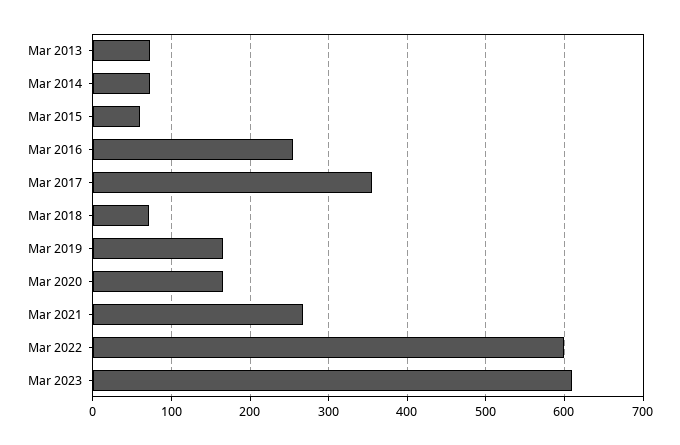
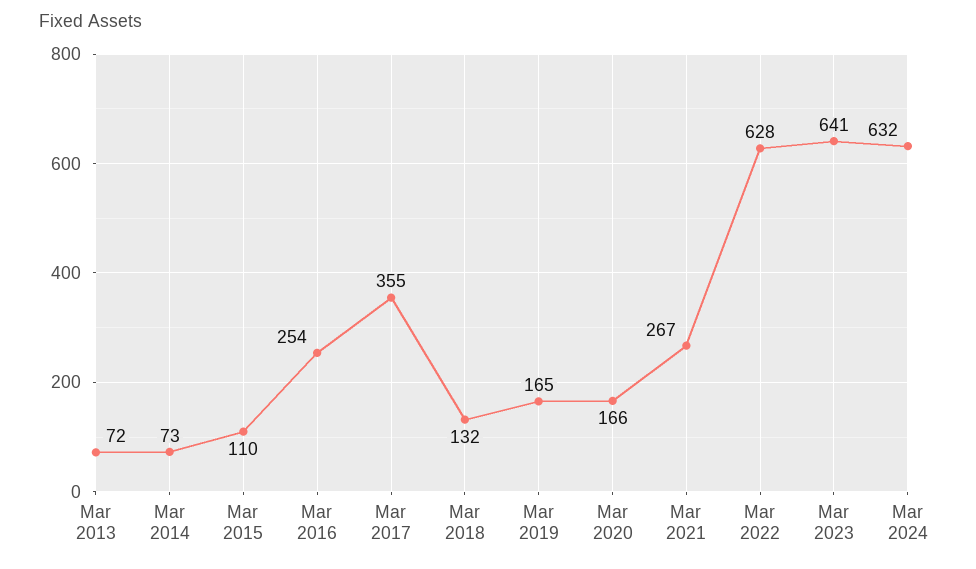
Mar 2015: 60 -> 110
Mar 2018: 70 -> 132
Mar 2022: 600 -> 628
Mar 2023: 610 -> 641
Mar 2024: none -> 632

